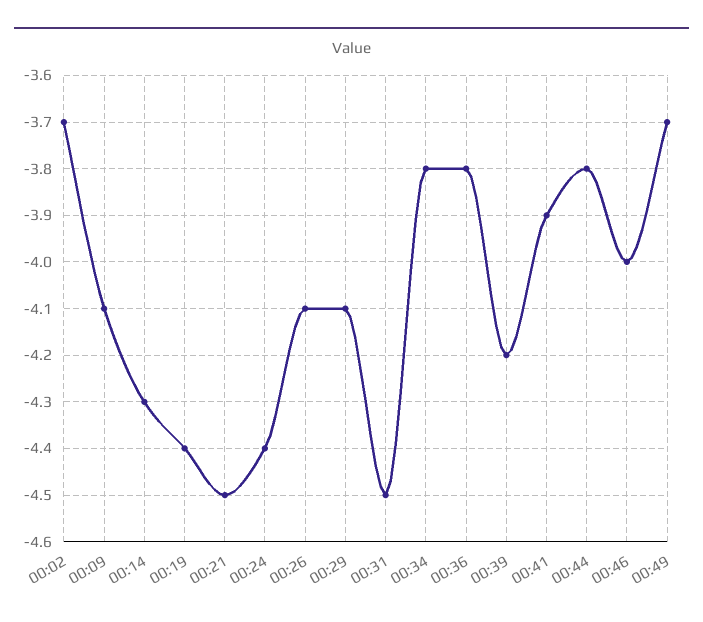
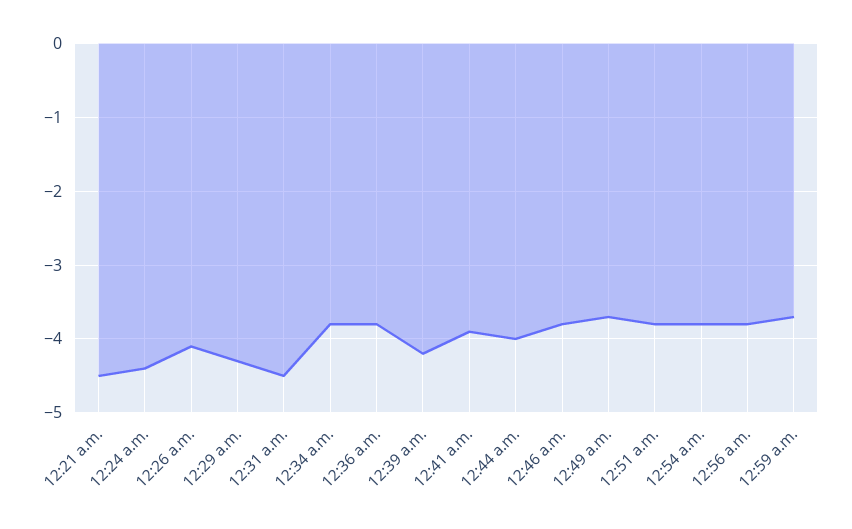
00:02: -3.7 -> none
00:09: -4.1 -> none
00:14: -4.3 -> none
00:19: -4.4 -> none
00:29: -4.1 -> -4.3
00:44: -3.8 -> -4
00:46: -4 -> -3.8
12:51 a.m.: none -> -3.8
12:54 a.m.: none -> -3.8
12:56 a.m.: none -> -3.8
12:59 a.m.: none -> -3.7

